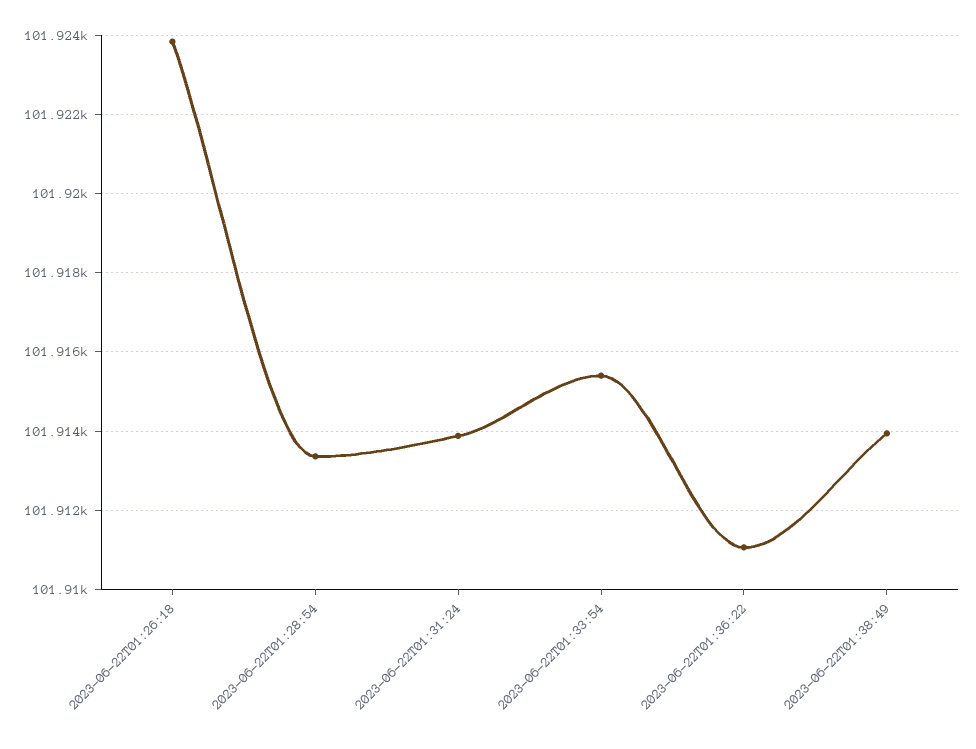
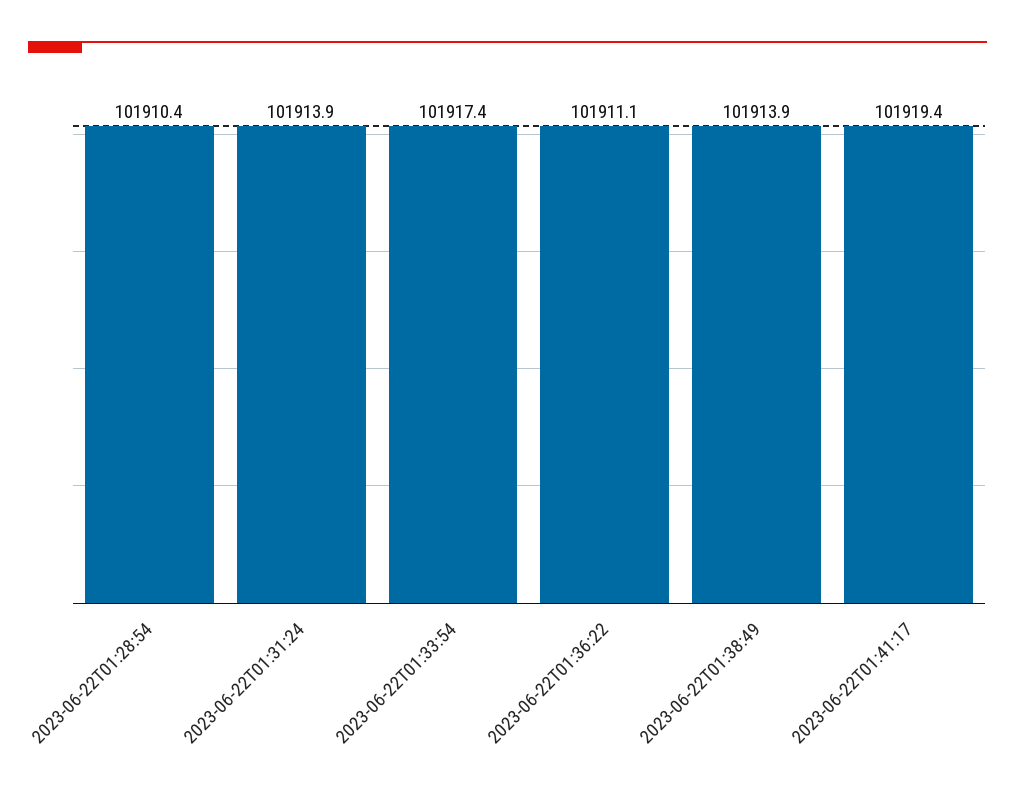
2023-06-22T01:26:18: 101923.8 -> none
2023-06-22T01:28:54: 101913.4 -> 101910.4
2023-06-22T01:33:54: 101915.4 -> 101917.4
2023-06-22T01:41:17: none -> 101919.4

